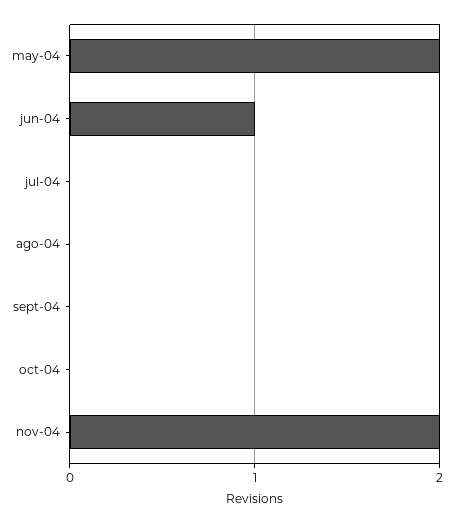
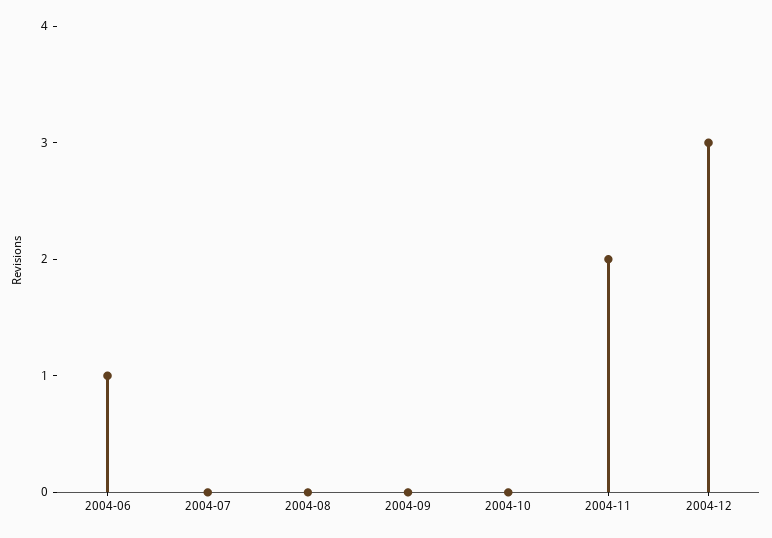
may-04: 2 -> none
2004-12: none -> 3

